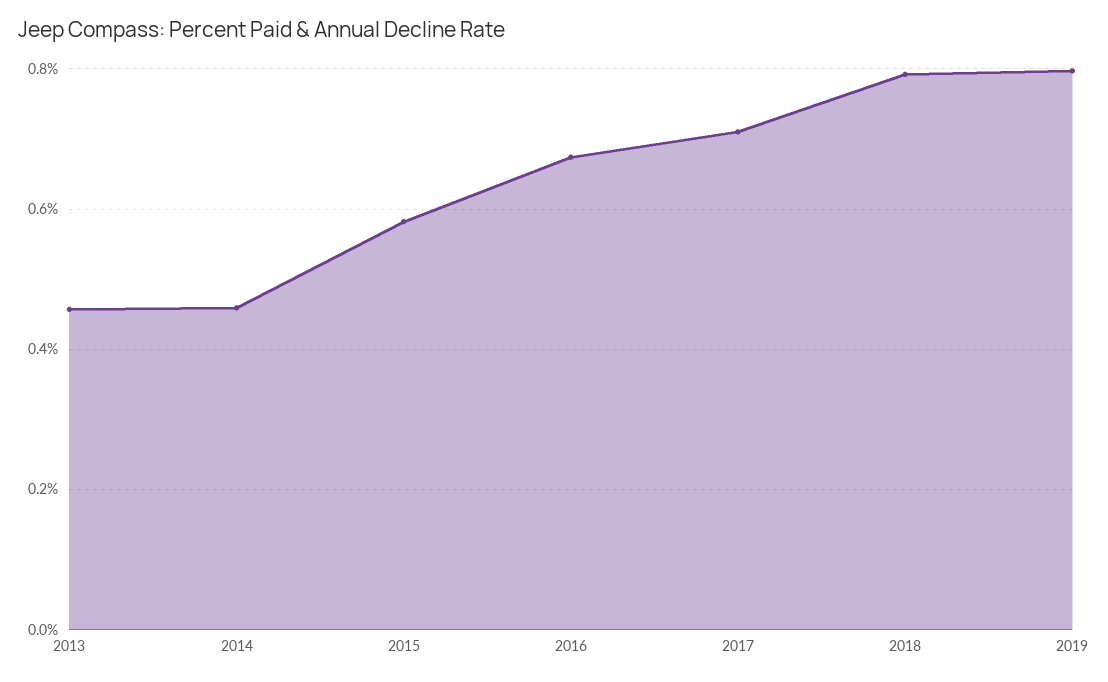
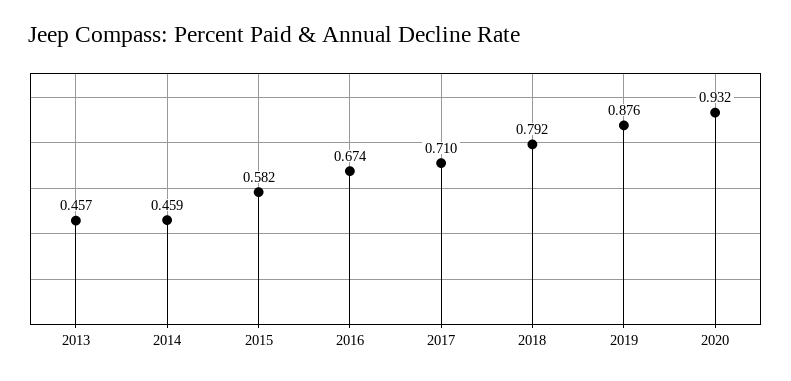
2019: 0.8 -> 0.876
2020: none -> 0.932

